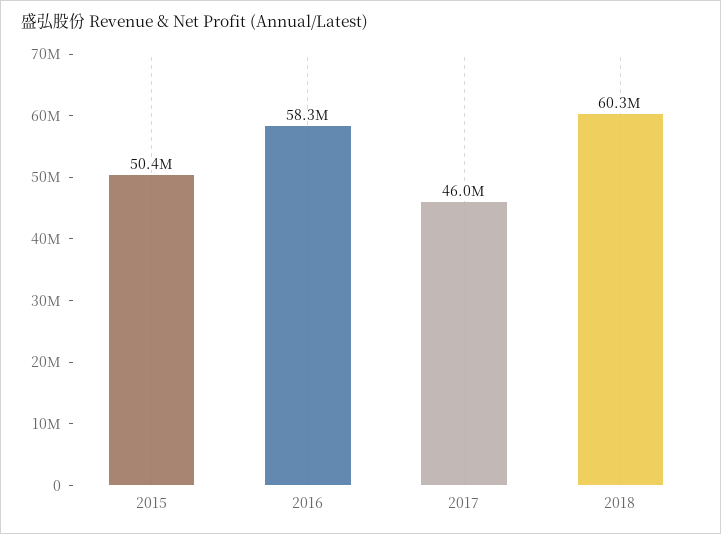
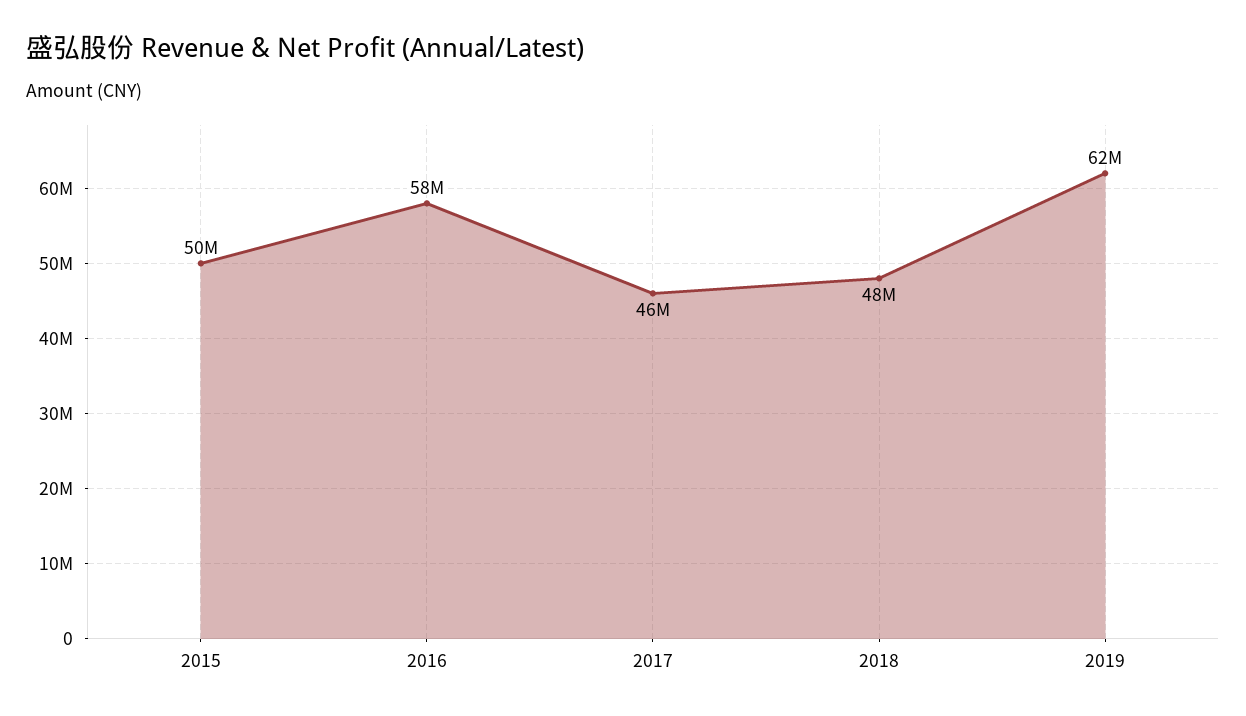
2018: 60300000 -> 48000000
2019: none -> 62000000

